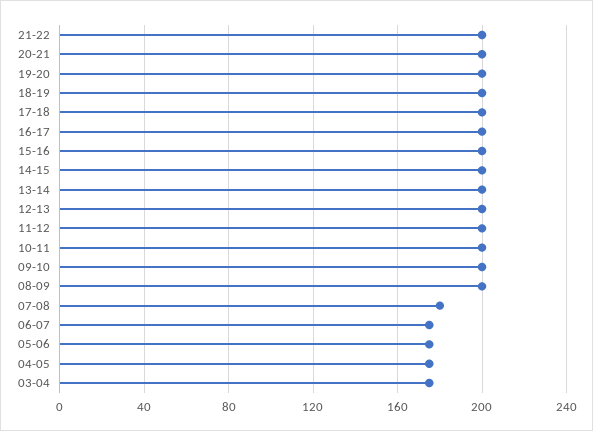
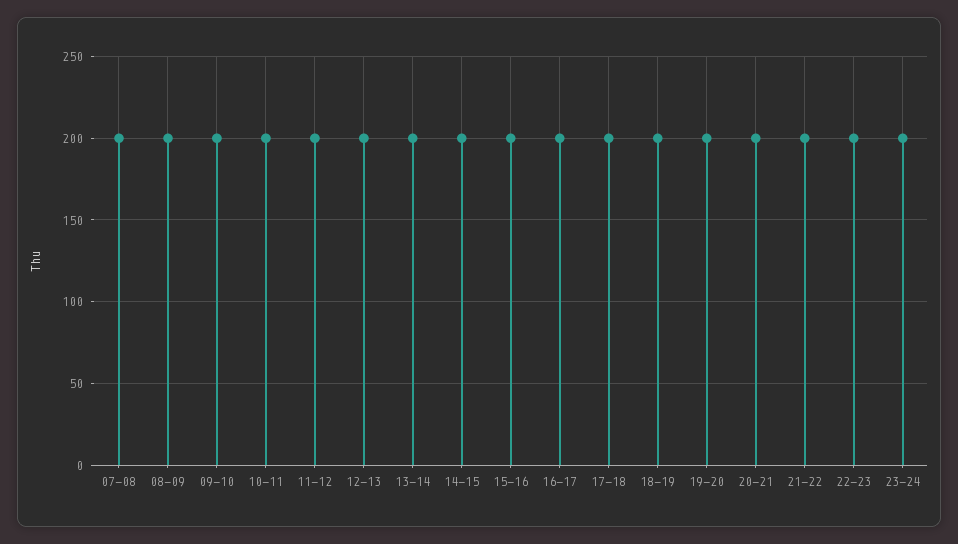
07-08: 180 -> 200
06-07: 175 -> none
05-06: 175 -> none
04-05: 175 -> none
03-04: 175 -> none
22-23: none -> 200
23-24: none -> 200

